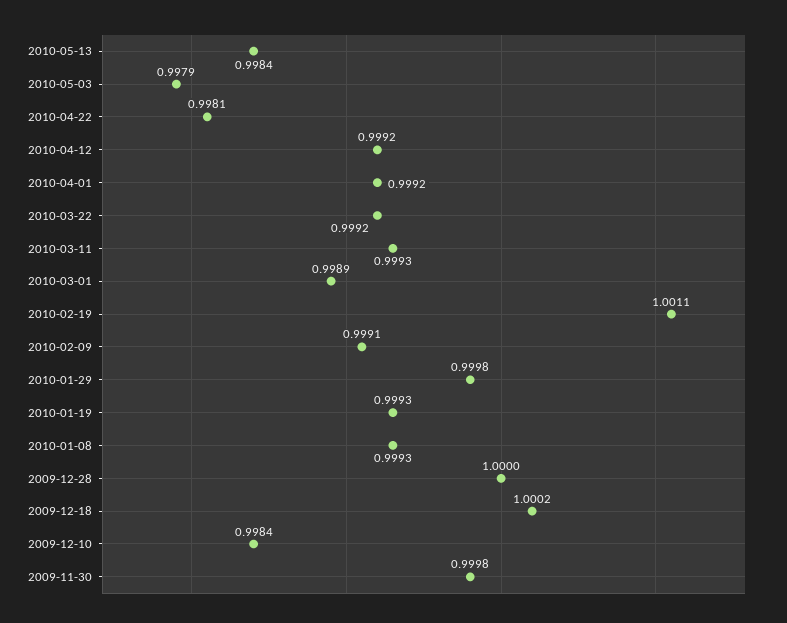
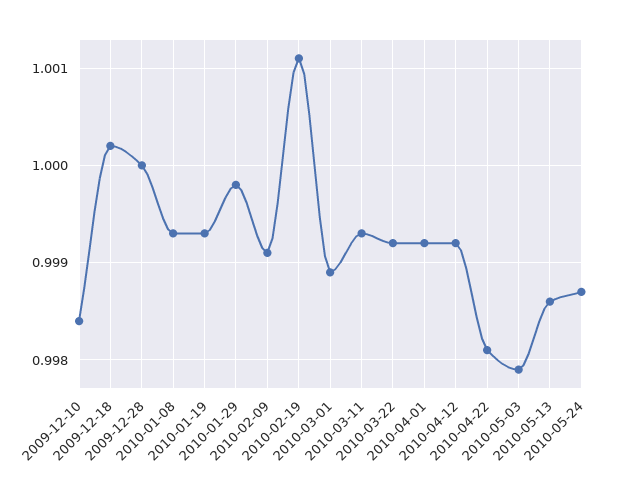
2010-05-13: 0.9984 -> 0.9986
2009-11-30: 0.9998 -> none
2010-05-24: none -> 0.9987

